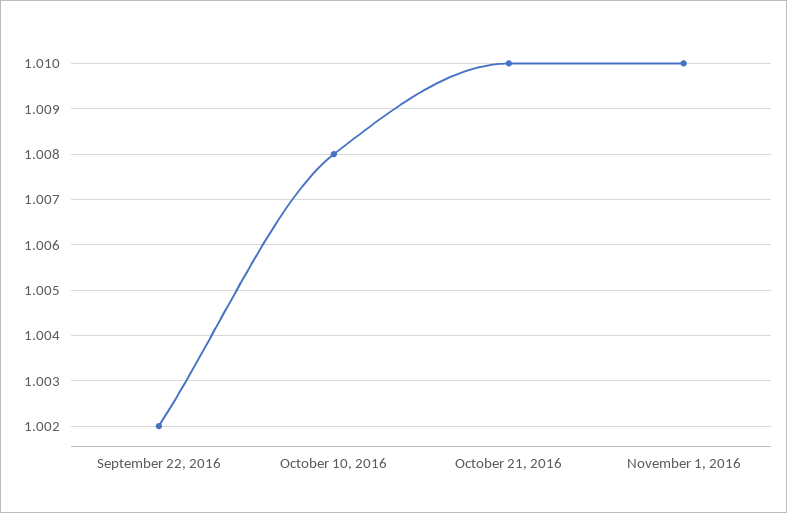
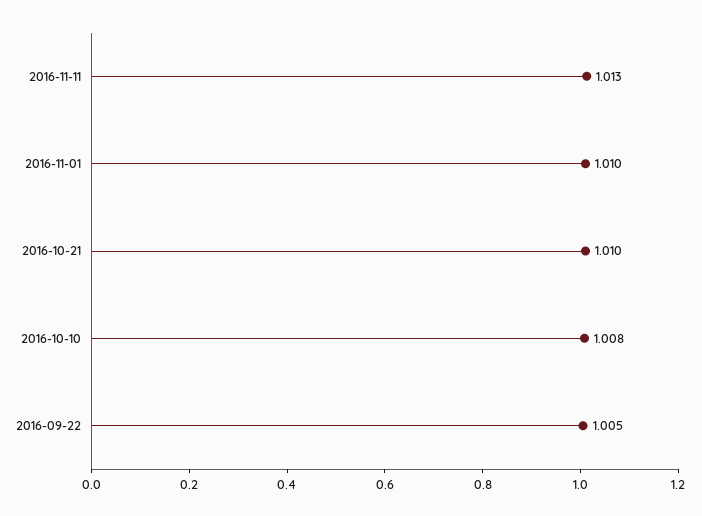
September 22, 2016: 1.002 -> 1.005
2016-11-11: none -> 1.013

